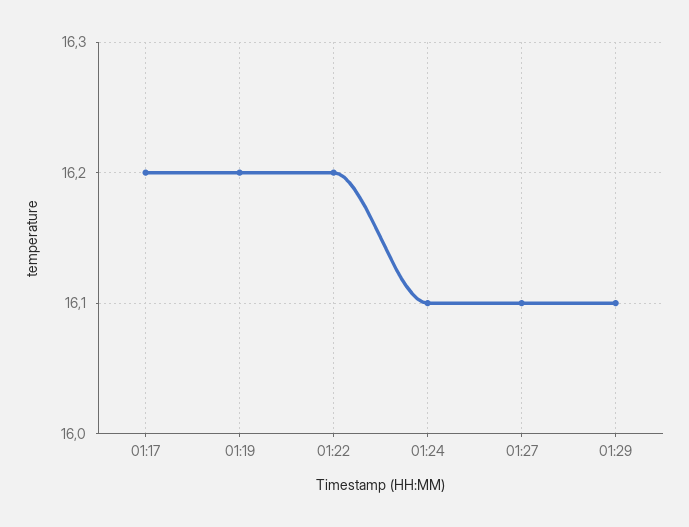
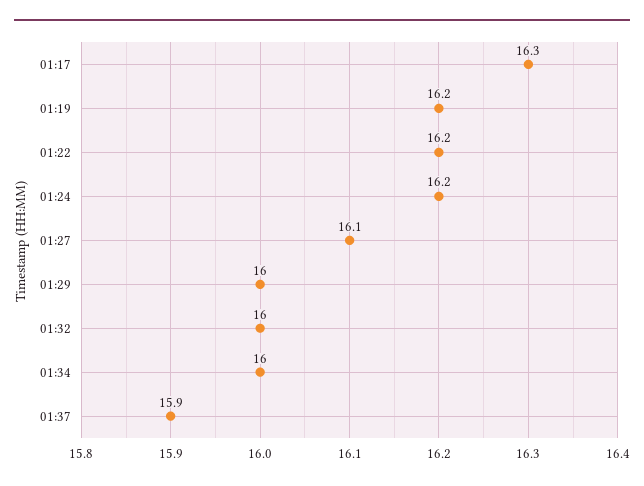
01:17: 16.2 -> 16.3
01:24: 16.1 -> 16.2
01:29: 16.1 -> 16
01:32: none -> 16
01:34: none -> 16
01:37: none -> 15.9

